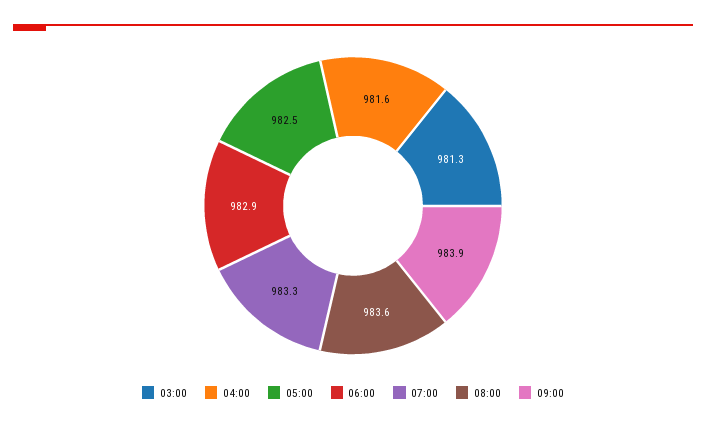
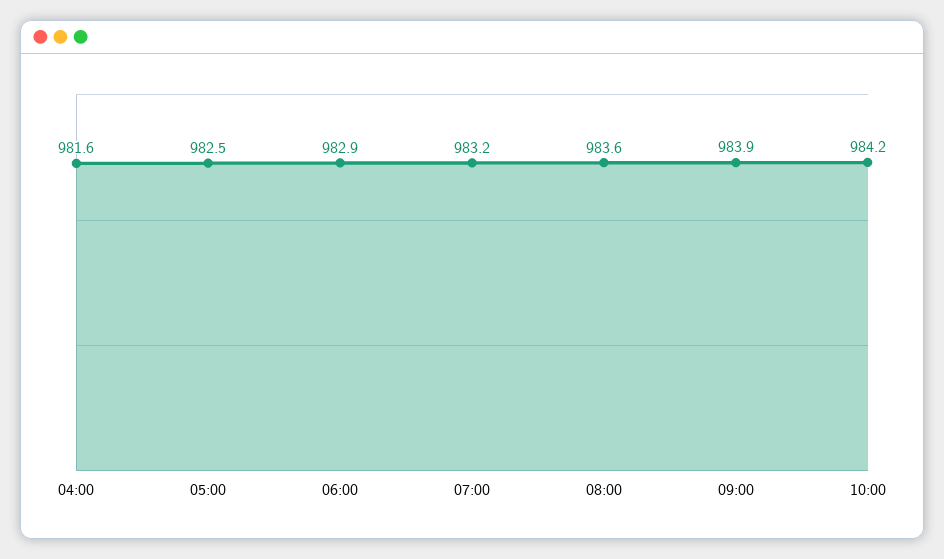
03:00: 981.3 -> none
07:00: 983.3 -> 983.2
10:00: none -> 984.2

